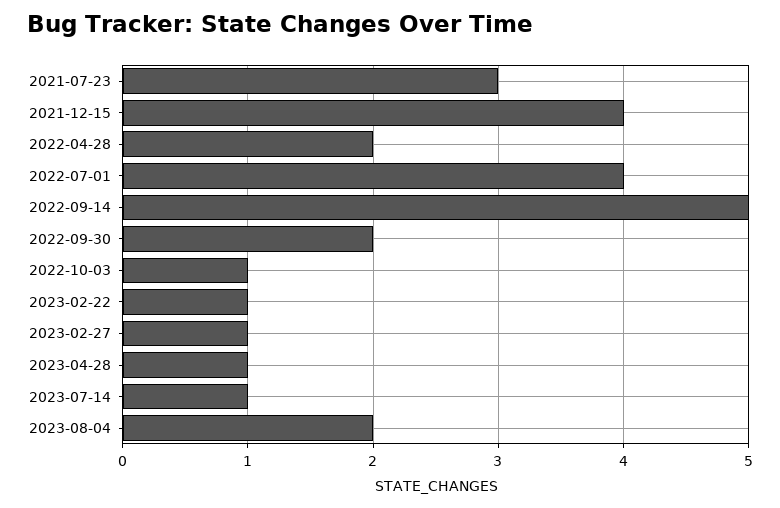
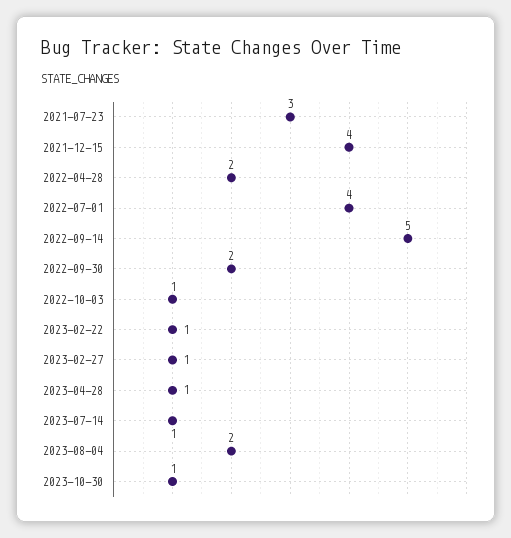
2023-10-30: none -> 1

